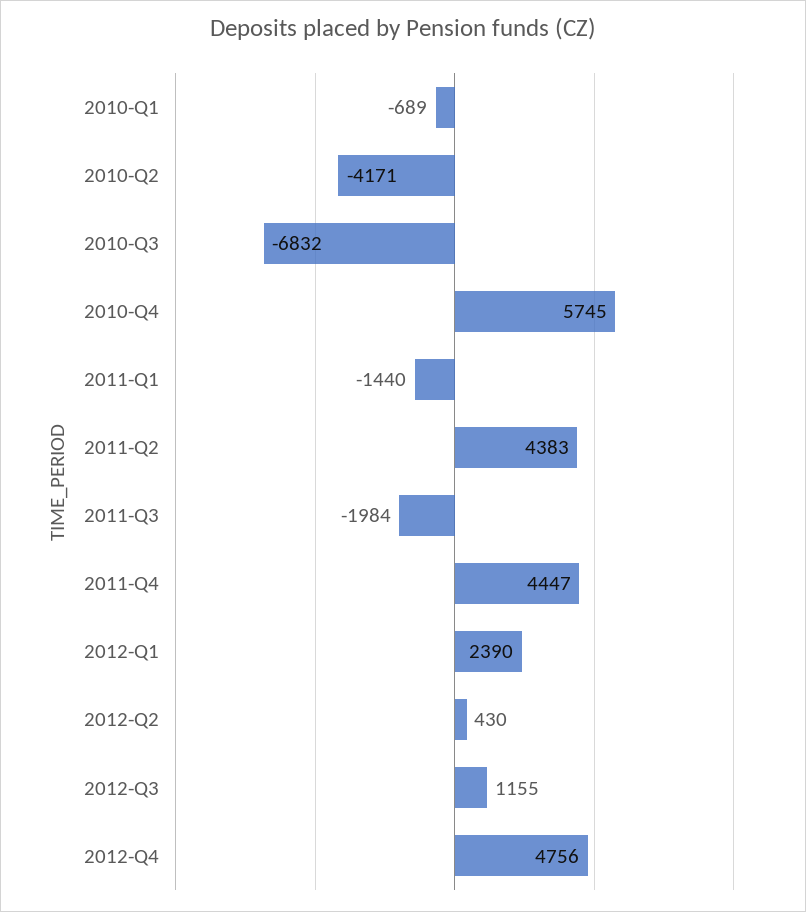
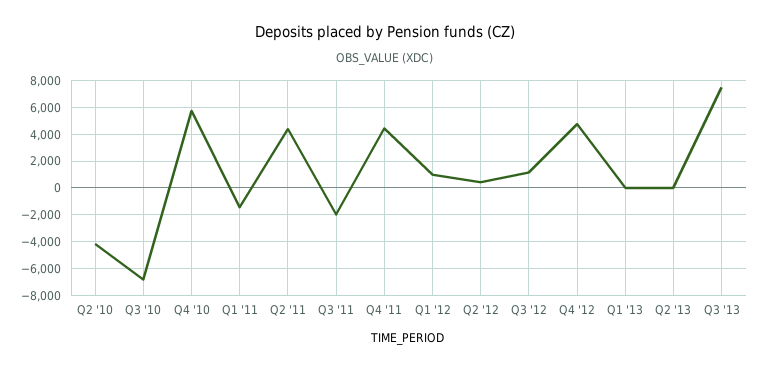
2010-Q1: -689 -> none
2012-Q1: 2390 -> 1000
Q1 '13: none -> 0
Q2 '13: none -> 0
Q3 '13: none -> 7500

